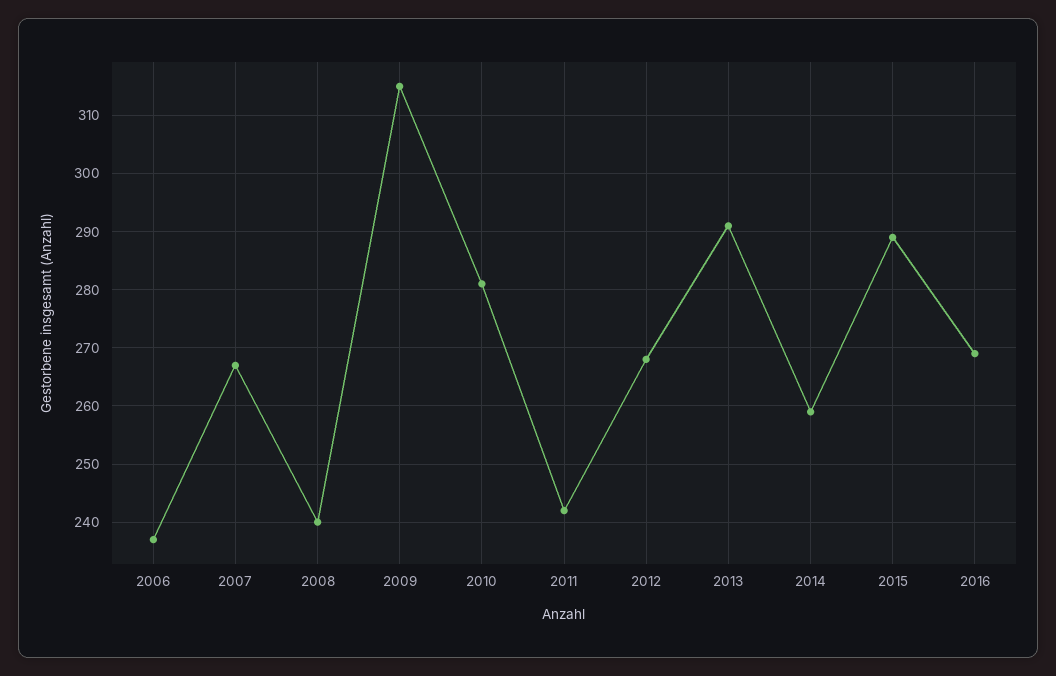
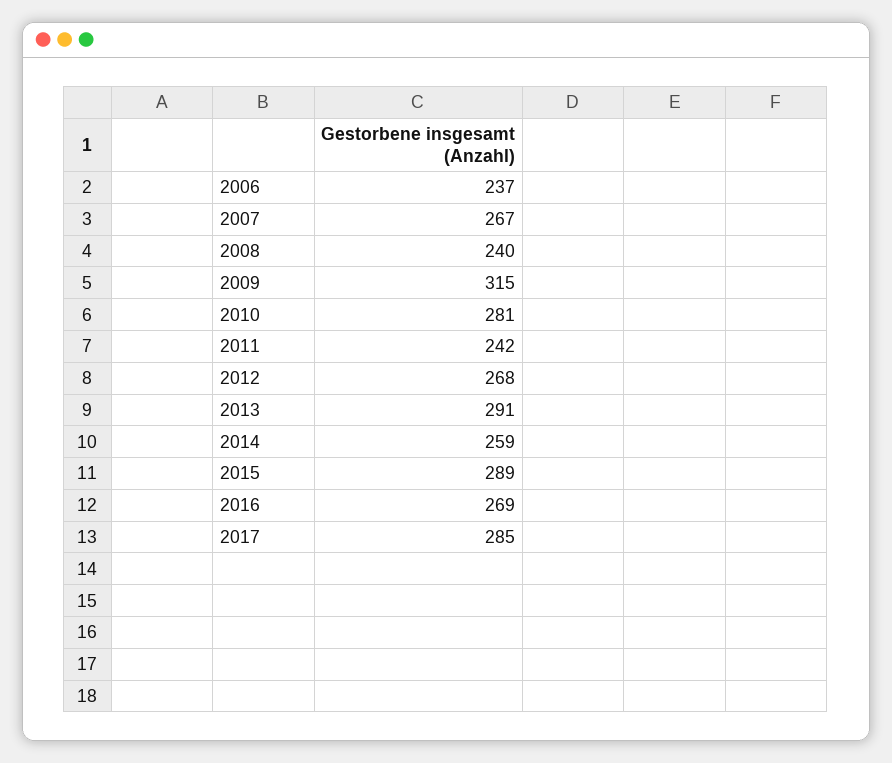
2017: none -> 285

